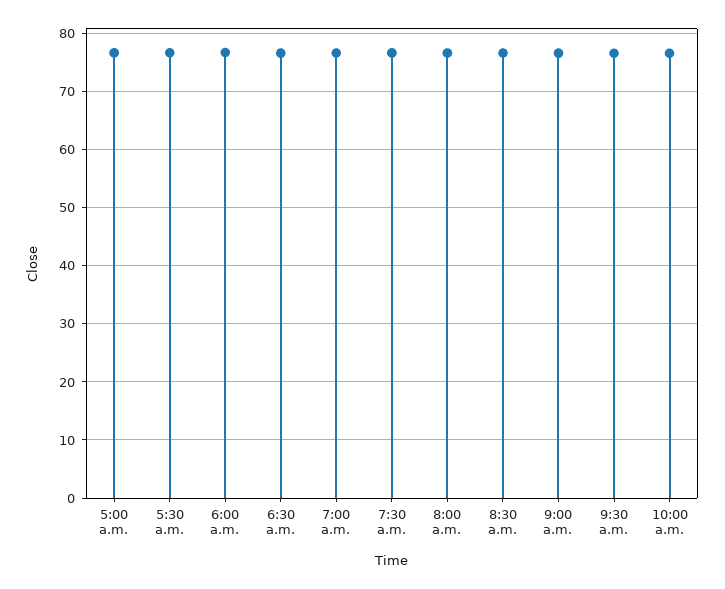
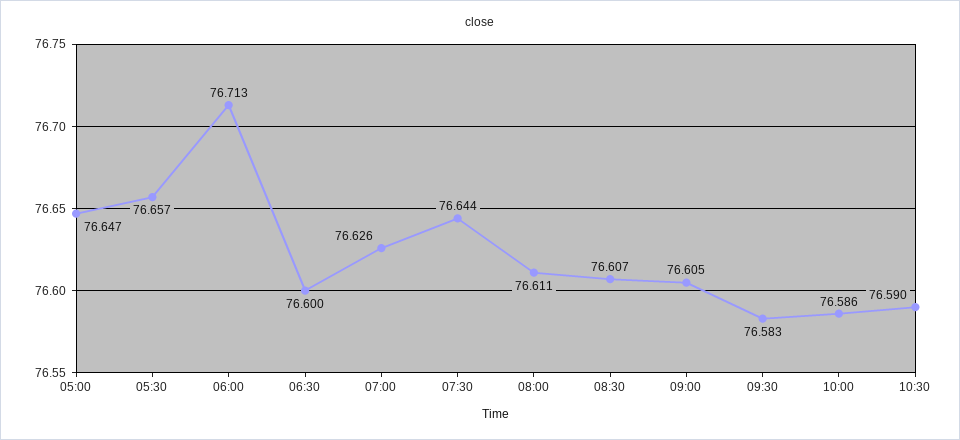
10:30: none -> 76.59

